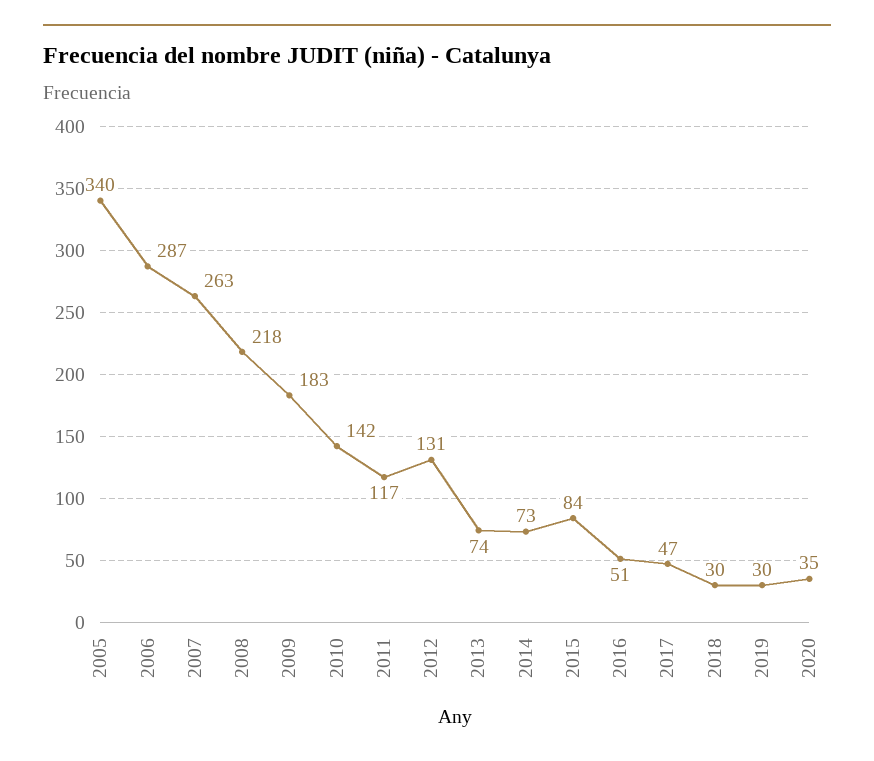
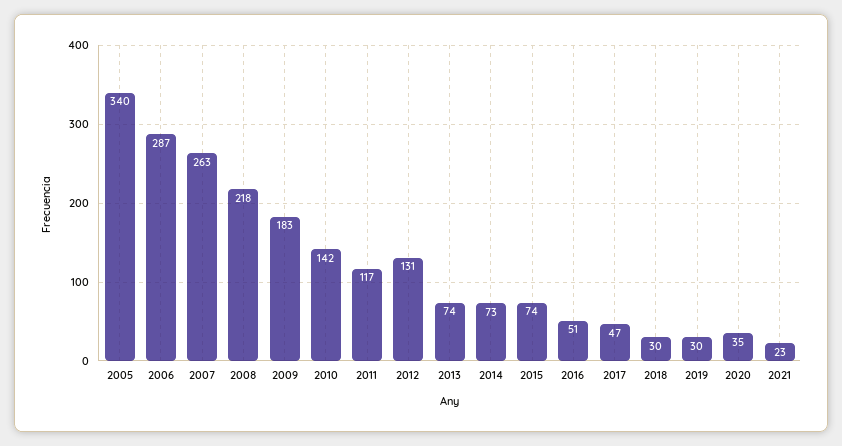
2015: 84 -> 74
2021: none -> 23

